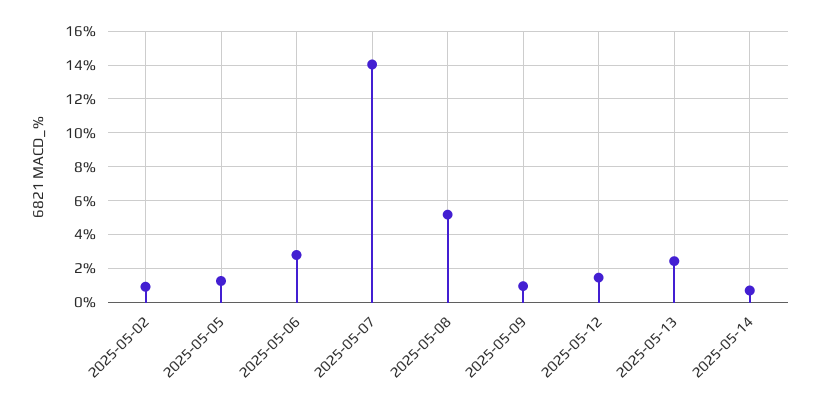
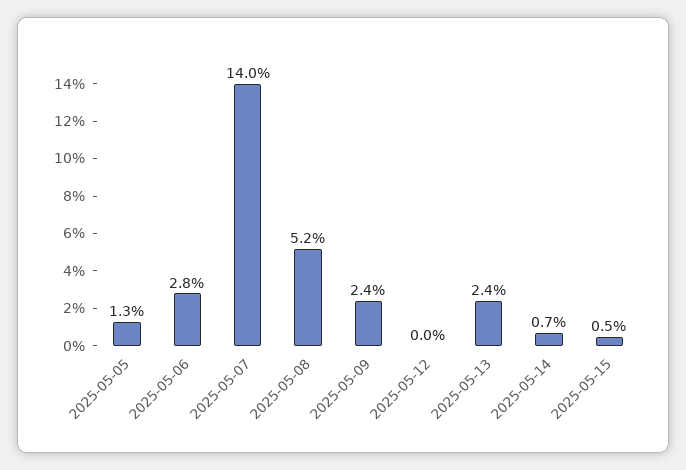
2025-05-02: 1 -> none
2025-05-09: 1 -> 2.4
2025-05-12: 1.5 -> 0
2025-05-15: none -> 0.5

